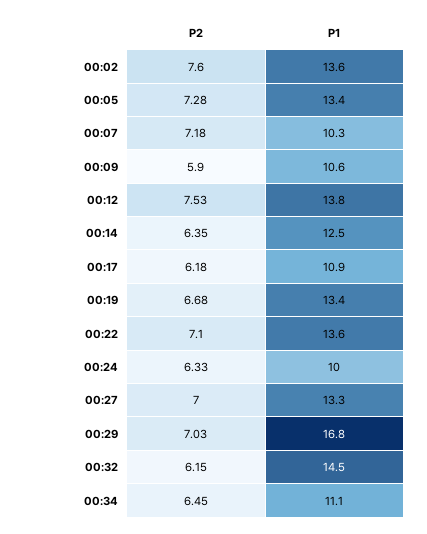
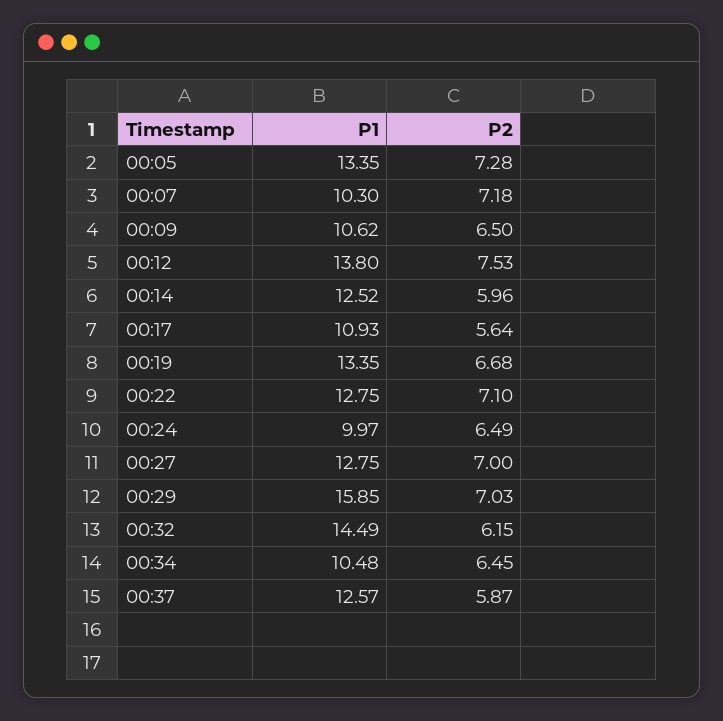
P2, 00:02: 7.6 -> none
P1, 00:02: 13.6 -> none
P2, 00:09: 5.9 -> 6.5
P2, 00:14: 6.35 -> 5.96
P2, 00:17: 6.18 -> 5.64
P1, 00:22: 13.6 -> 12.75
P2, 00:24: 6.33 -> 6.49
P1, 00:27: 13.3 -> 12.75
P1, 00:29: 16.8 -> 15.85
P1, 00:34: 11.1 -> 10.48
P1, 00:37: none -> 12.57
P2, 00:37: none -> 5.87

